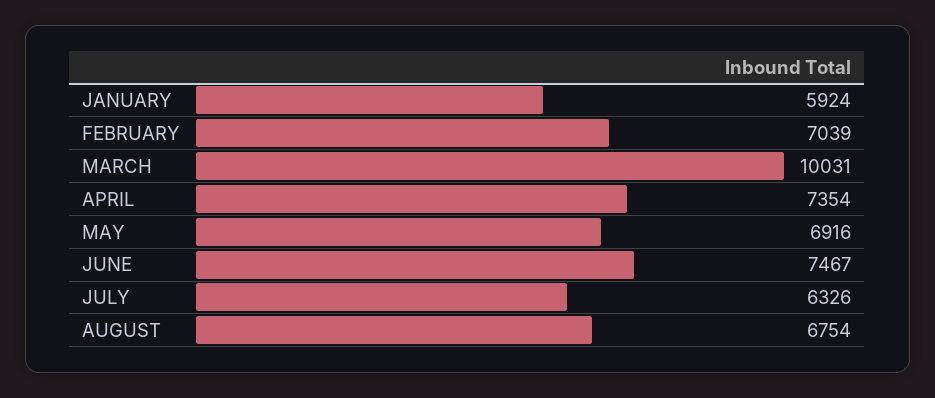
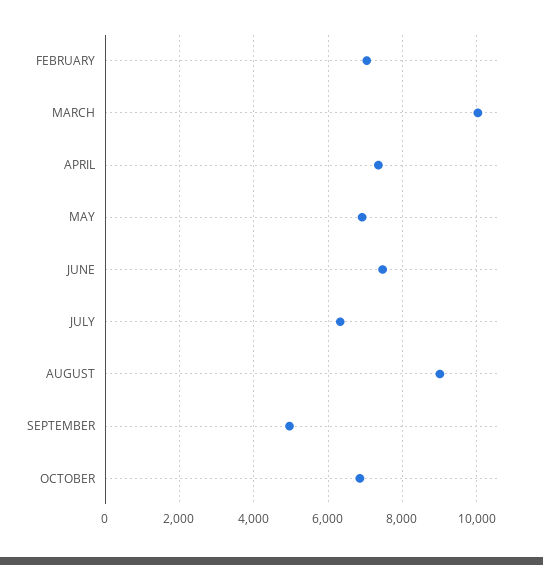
JANUARY: 5924 -> none
AUGUST: 6754 -> 9000
SEPTEMBER: none -> 5000
OCTOBER: none -> 6800

